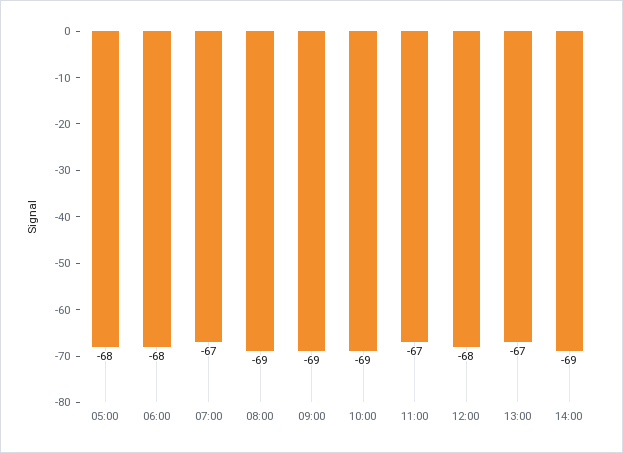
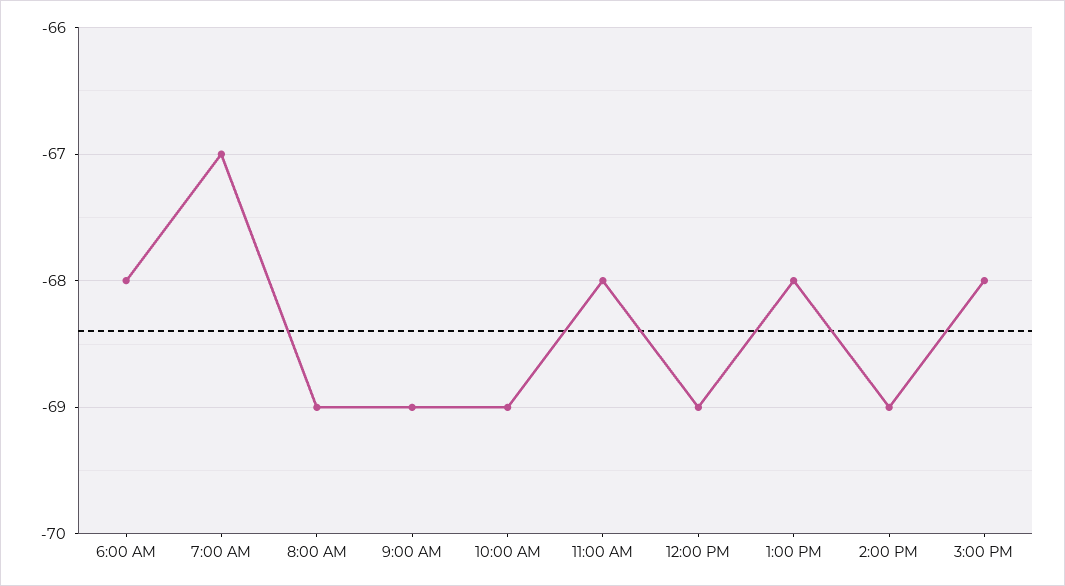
05:00: -68 -> none
11:00: -67 -> -68
12:00: -68 -> -69
13:00: -67 -> -68
3:00 PM: none -> -68

